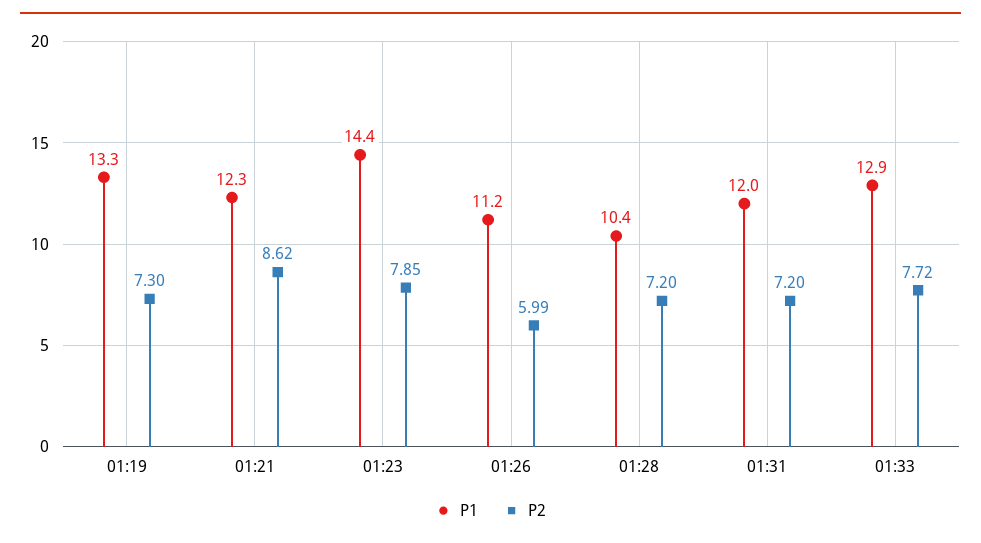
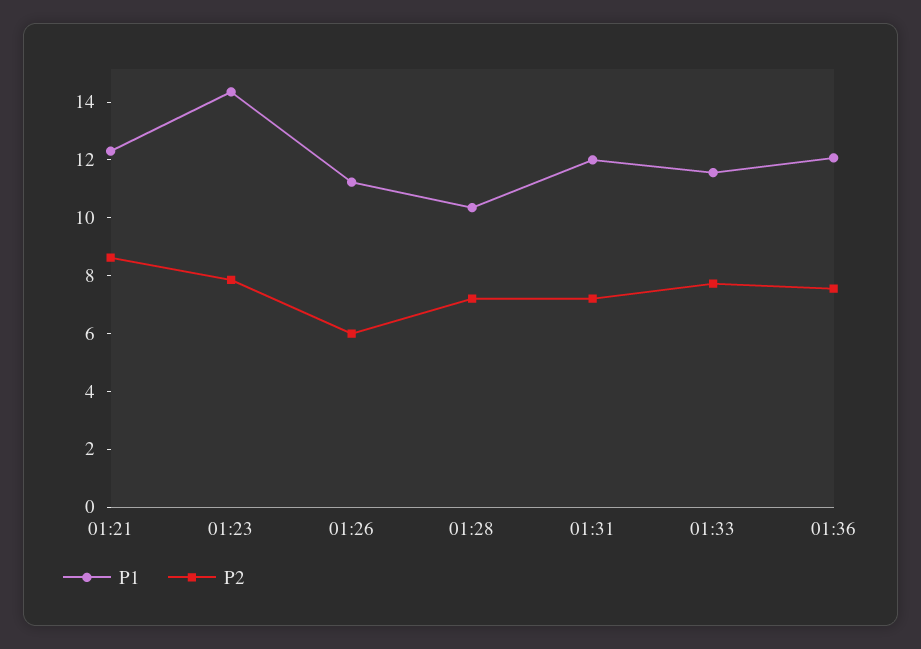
P1, 01:19: 13.3 -> none
P2, 01:19: 7.3 -> none
P1, 01:33: 12.9 -> 11.5
P1, 01:36: none -> 12
P2, 01:36: none -> 7.5

